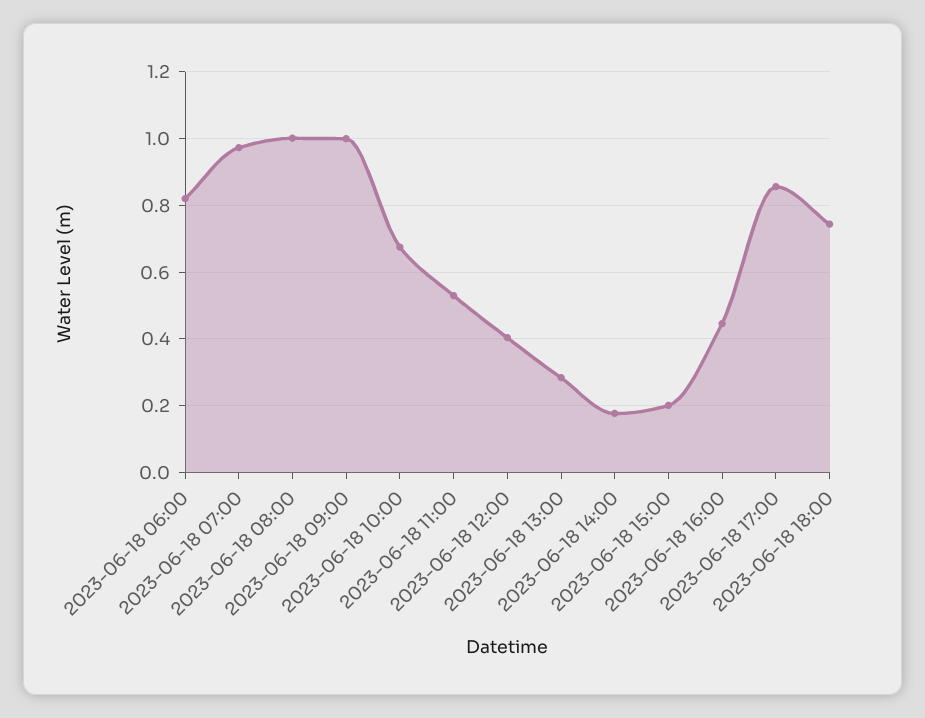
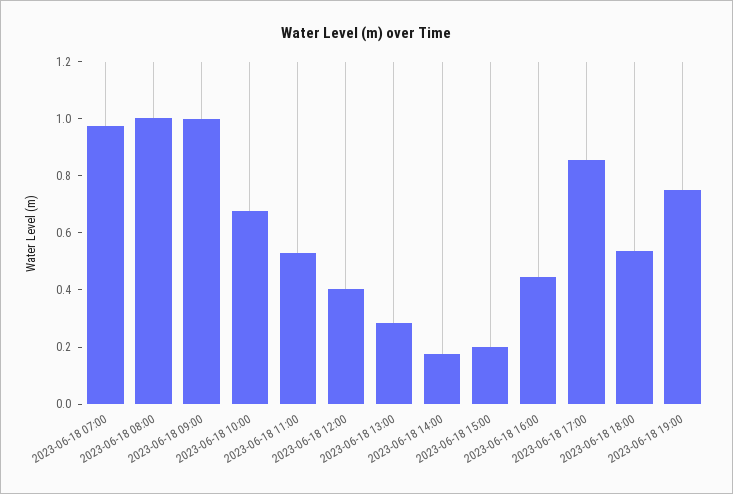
2023-06-18 06:00: 0.82 -> none
2023-06-18 18:00: 0.74 -> 0.55
2023-06-18 19:00: none -> 0.75

